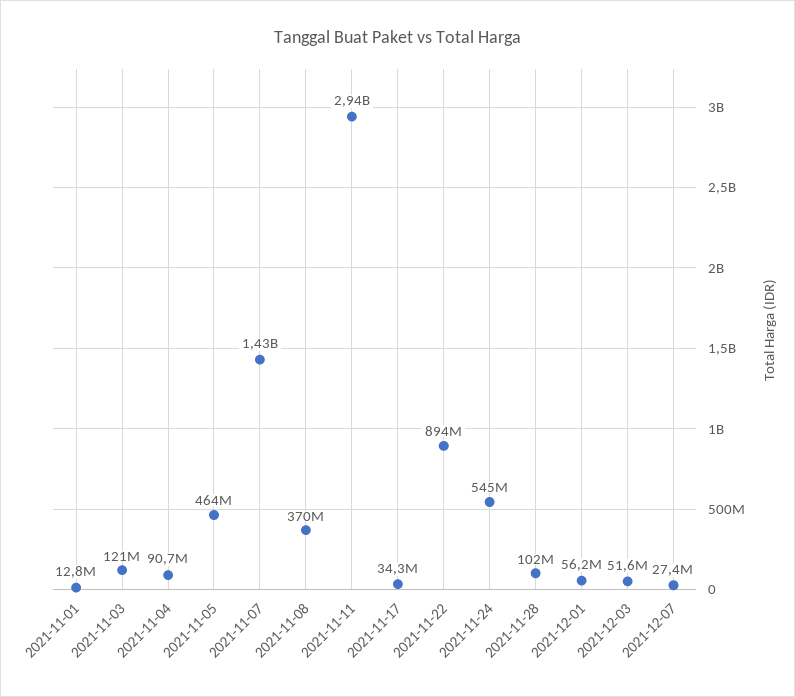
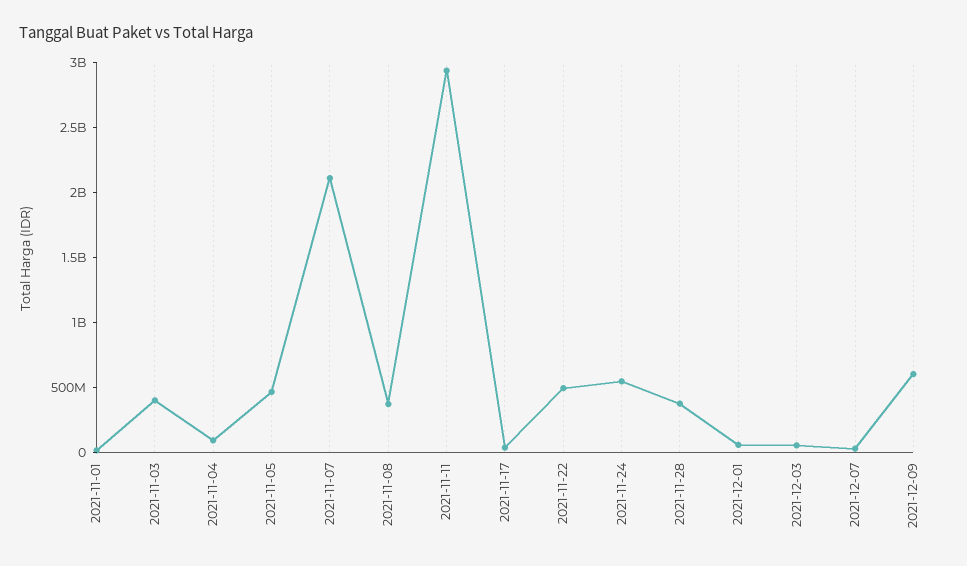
2021-11-03: 121000000 -> 400000000
2021-11-07: 1430000000 -> 2100000000
2021-11-22: 894000000 -> 500000000
2021-11-28: 102000000 -> 400000000
2021-12-09: none -> 600000000

